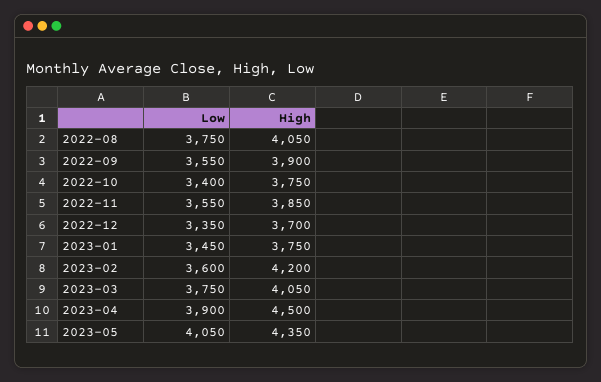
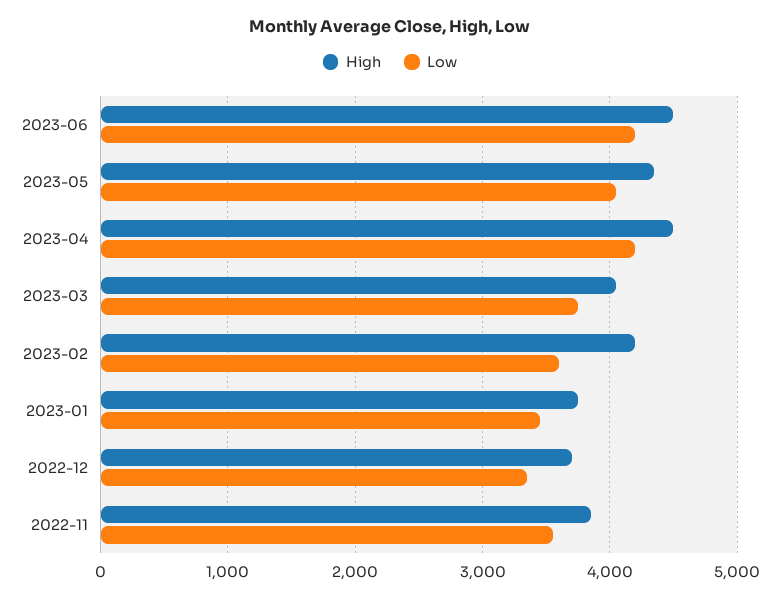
Low, 2022-08: 3750 -> none
High, 2022-08: 4050 -> none
Low, 2022-09: 3550 -> none
High, 2022-09: 3900 -> none
Low, 2022-10: 3400 -> none
High, 2022-10: 3750 -> none
Low, 2023-04: 3900 -> 4200
High, 2023-06: none -> 4500
Low, 2023-06: none -> 4200

